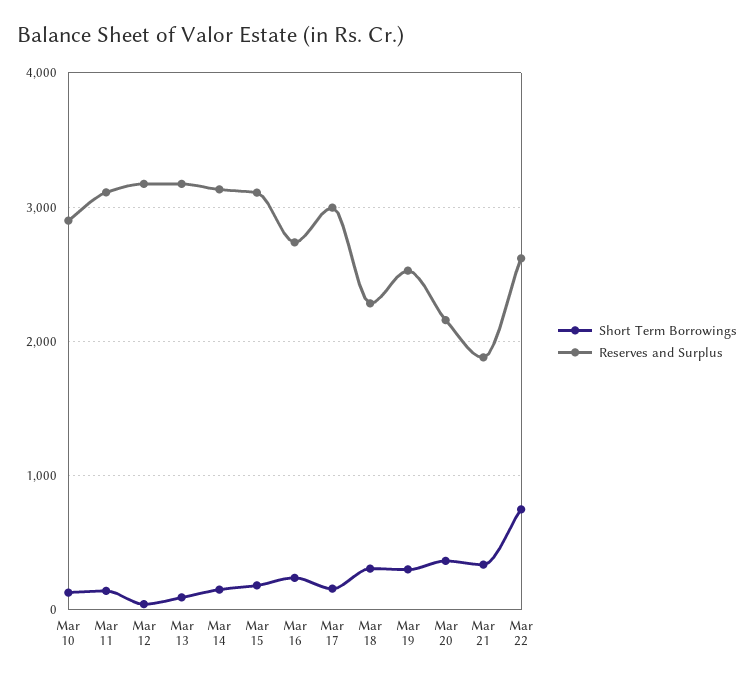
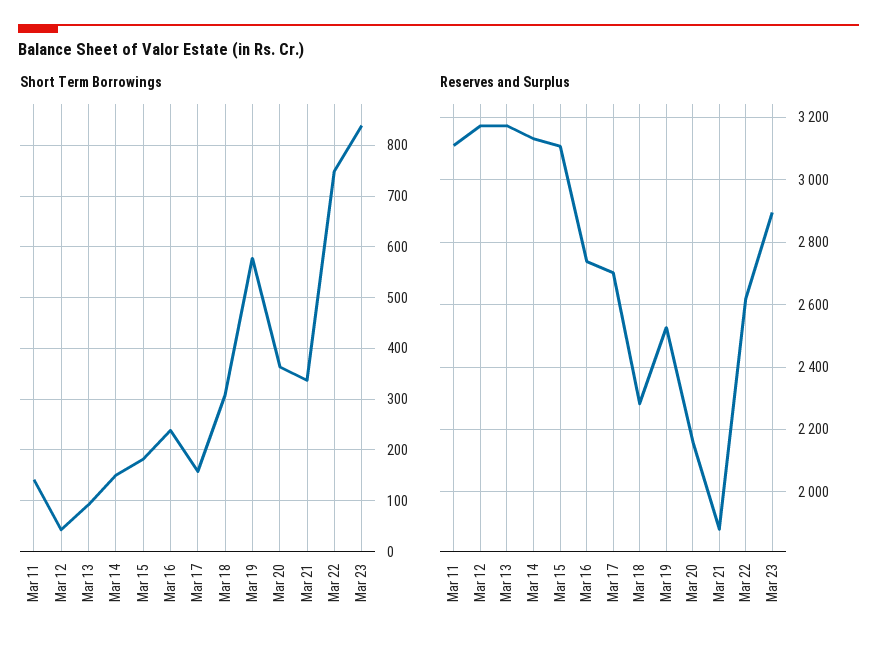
Short Term Borrowings, Mar 10: 100 -> none
Reserves and Surplus, Mar 10: 2900 -> none
Reserves and Surplus, Mar 17: 3000 -> 2700
Short Term Borrowings, Mar 19: 300 -> 580
Short Term Borrowings, Mar 23: none -> 840
Reserves and Surplus, Mar 23: none -> 2900

